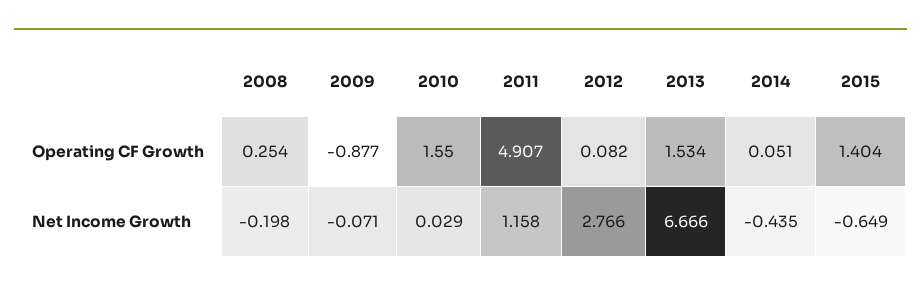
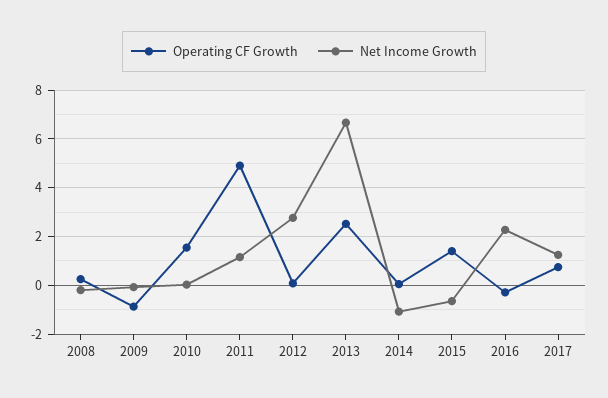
Operating CF Growth, 2013: 1.534 -> 2.5
Net Income Growth, 2014: -0.435 -> -1
Operating CF Growth, 2016: none -> -0.25
Net Income Growth, 2016: none -> 2.25
Operating CF Growth, 2017: none -> 0.75
Net Income Growth, 2017: none -> 1.25

